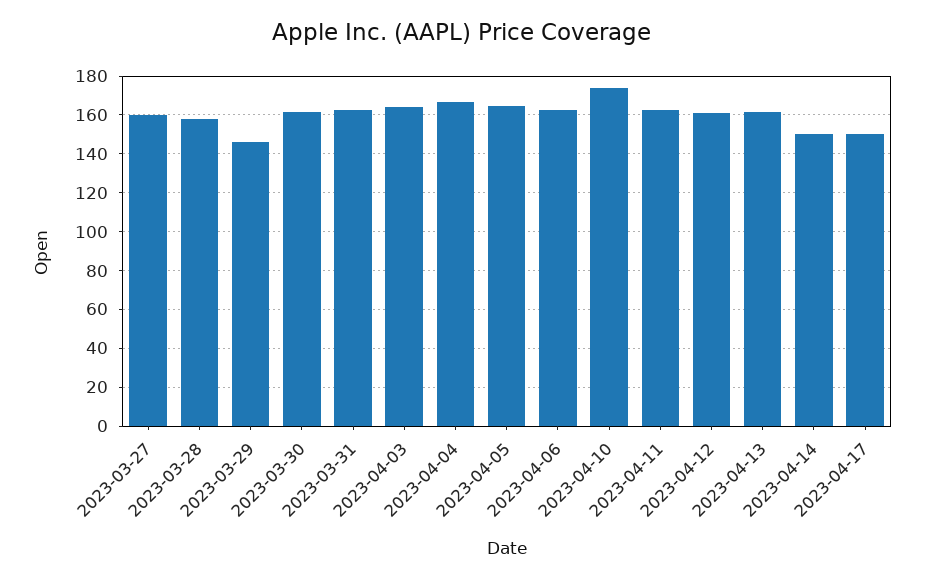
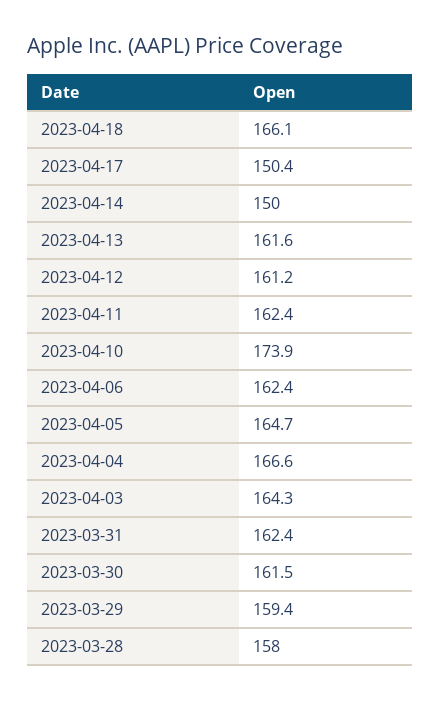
2023-03-27: 160 -> none
2023-03-29: 145 -> 159.4
2023-04-18: none -> 166.1

